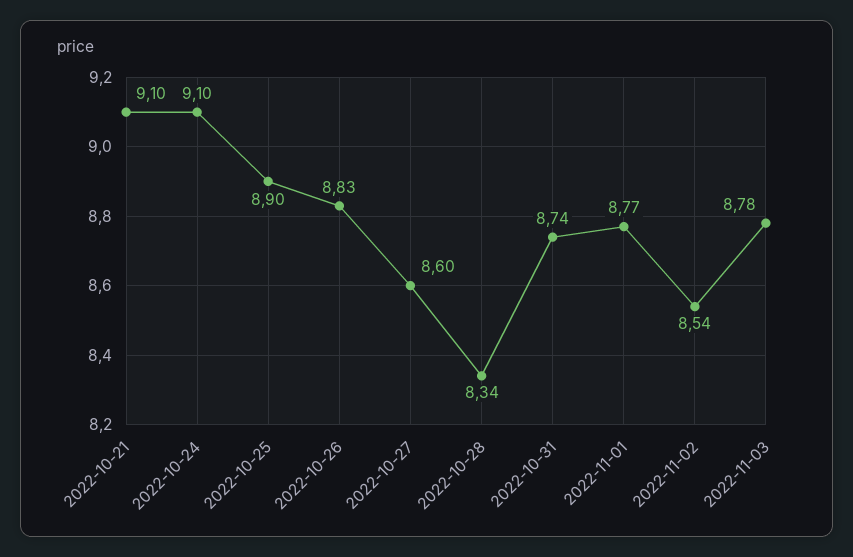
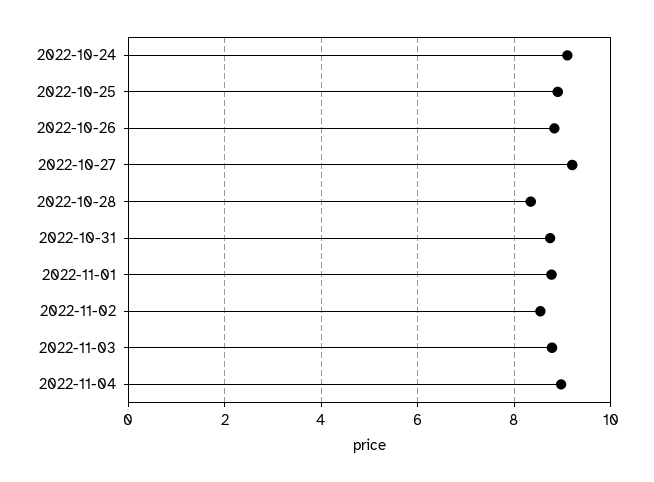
2022-10-21: 9.1 -> none
2022-10-27: 8.6 -> 9.2
2022-11-04: none -> 9

